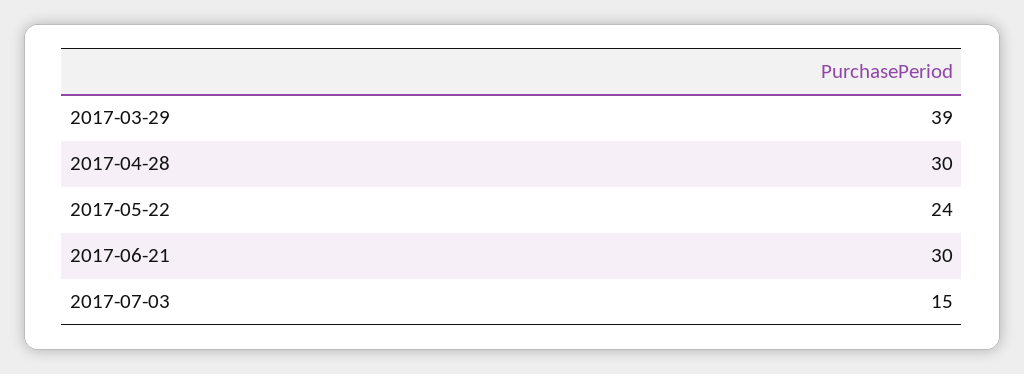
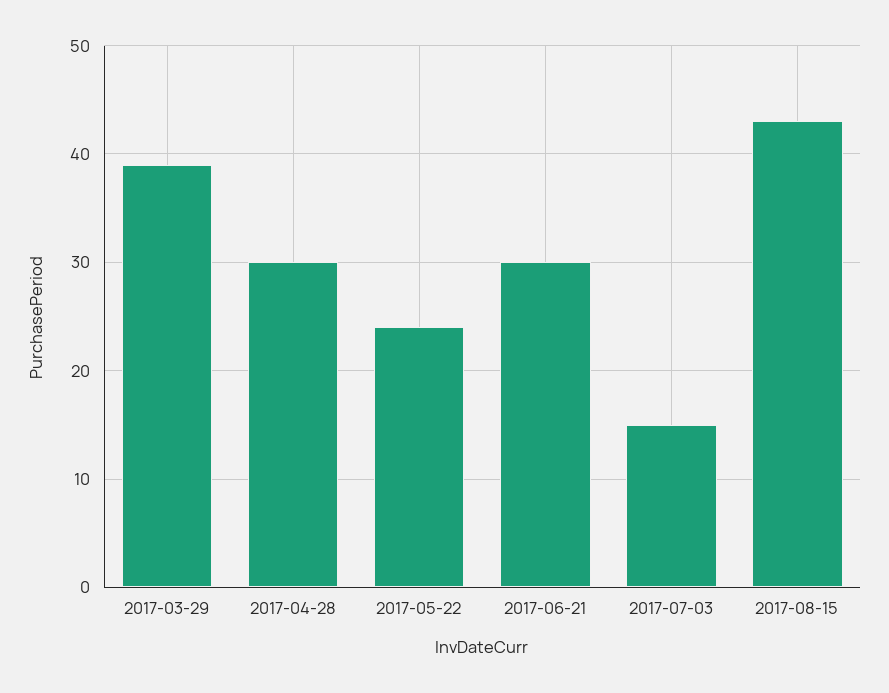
2017-08-15: none -> 43

